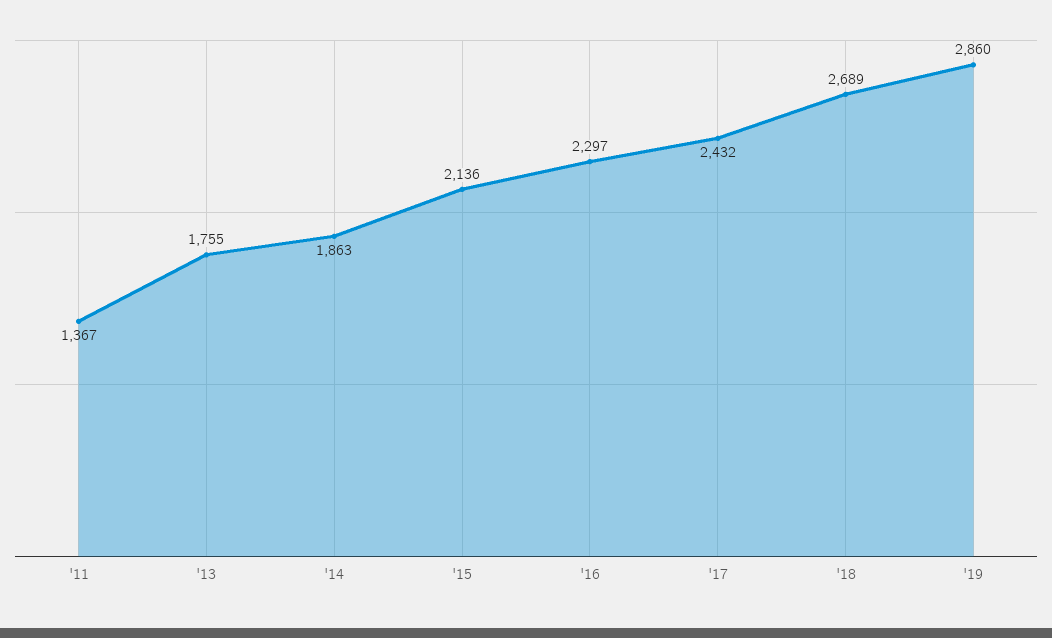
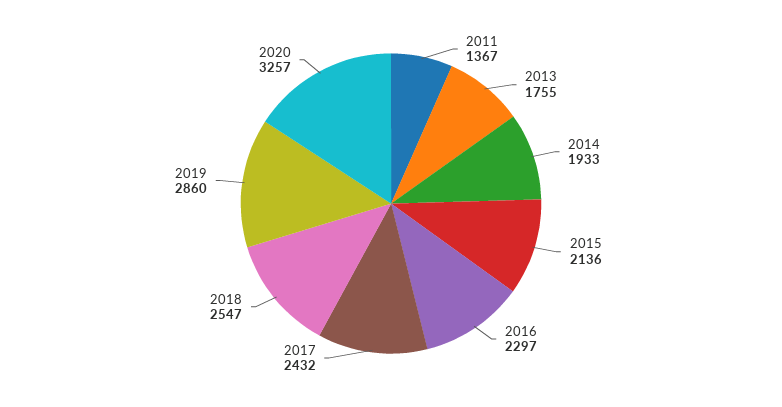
'14: 1863 -> 1933
'18: 2689 -> 2547
2020: none -> 3257

